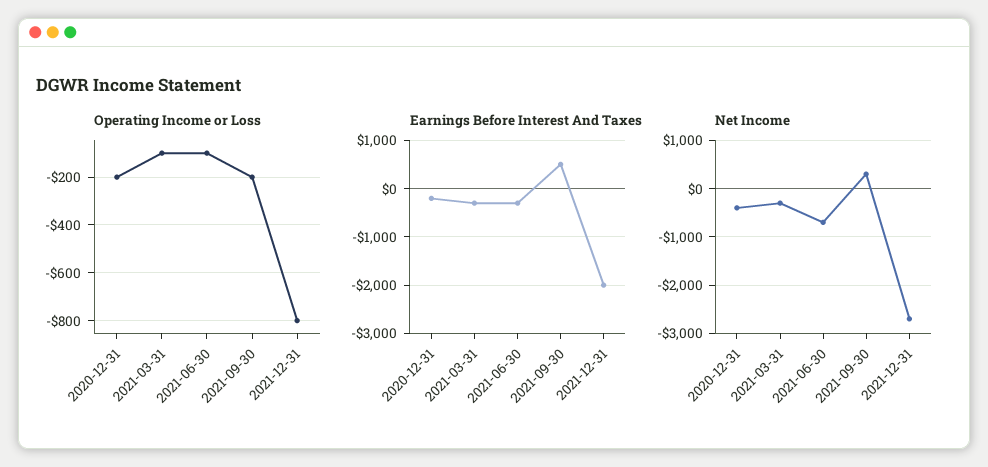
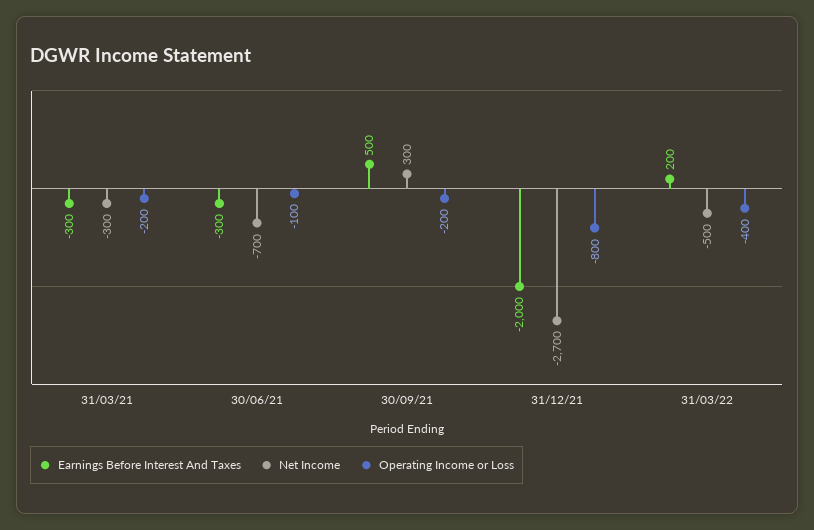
Operating Income or Loss, 2020-12-31: -200 -> none
Operating Income or Loss, 2021-03-31: -100 -> -200
Earnings Before Interest And Taxes, 2020-12-31: -200 -> none
Net Income, 2020-12-31: -400 -> none
Earnings Before Interest And Taxes, 31/03/22: none -> 200
Net Income, 31/03/22: none -> -500
Operating Income or Loss, 31/03/22: none -> -400

